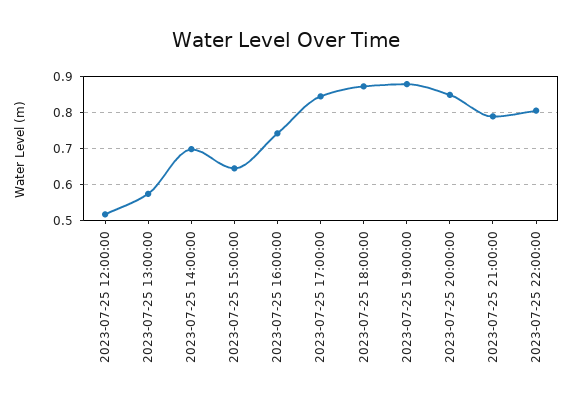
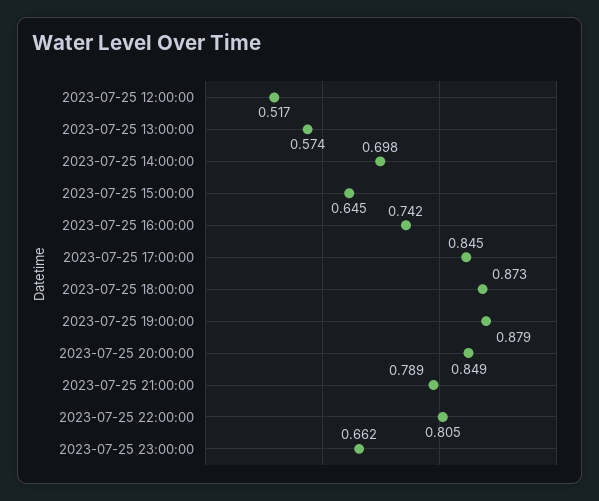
2023-07-25 23:00:00: none -> 0.662

